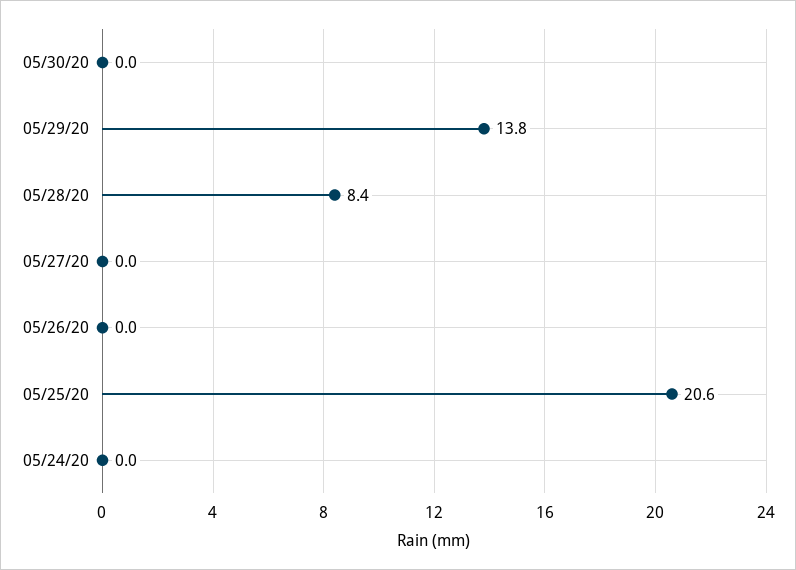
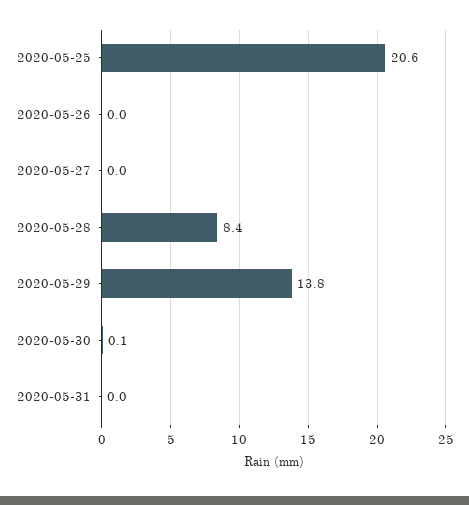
05/30/20: 0 -> 0.1
05/24/20: 0 -> none
2020-05-31: none -> 0

